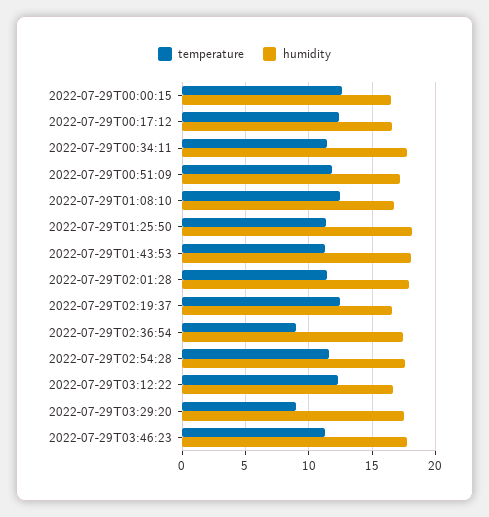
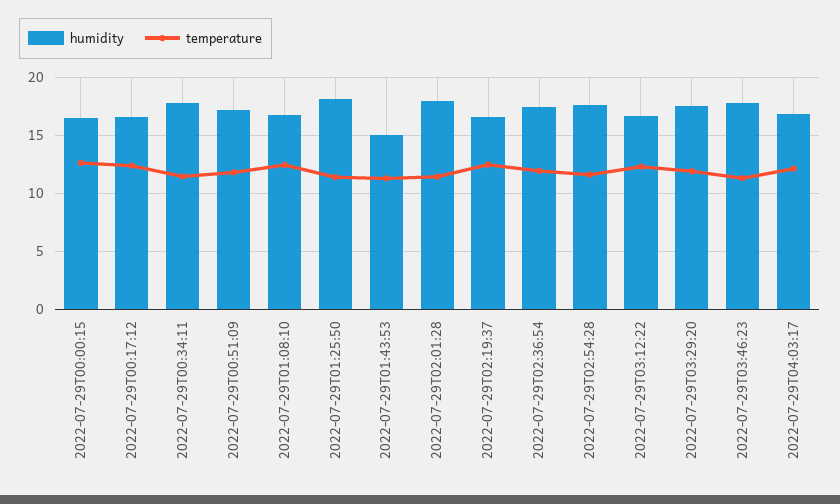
humidity, 2022-07-29T01:43:53: 18 -> 15
temperature, 2022-07-29T02:36:54: 9 -> 12
temperature, 2022-07-29T03:29:20: 9 -> 12
humidity, 2022-07-29T04:03:17: none -> 17
temperature, 2022-07-29T04:03:17: none -> 12

